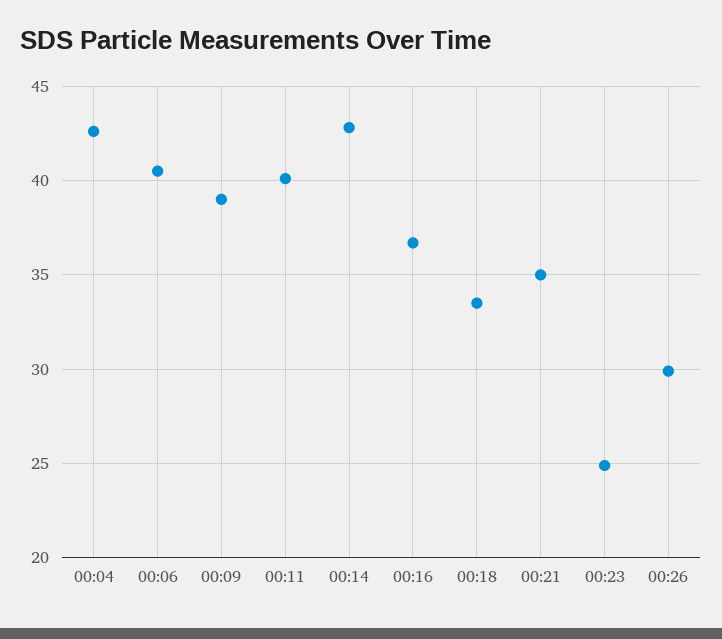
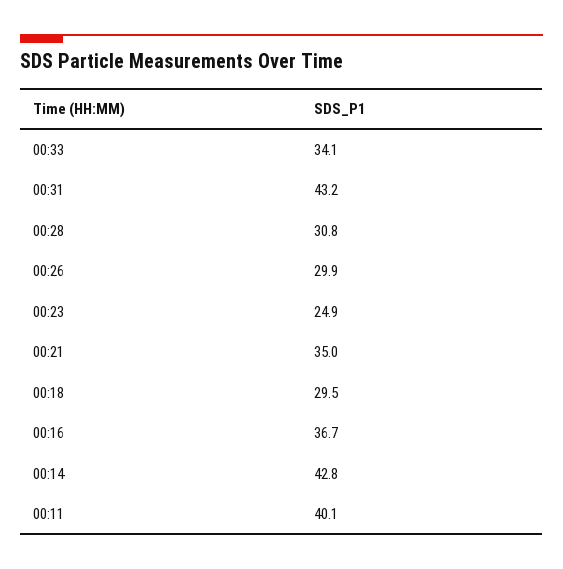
00:04: 42.5 -> none
00:06: 40.5 -> none
00:09: 39 -> none
00:18: 33.5 -> 29.5
00:33: none -> 34.1
00:31: none -> 43.2
00:28: none -> 30.8

